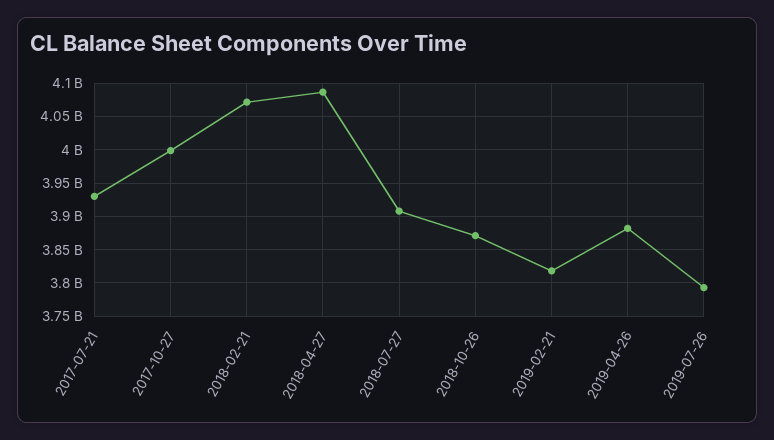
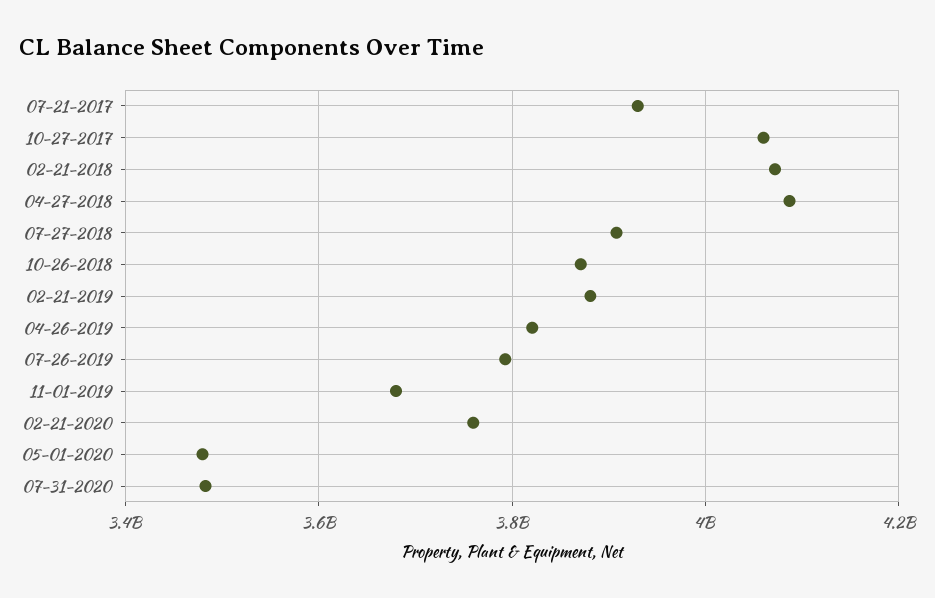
2017-10-27: 4000000000 -> 4060000000
2019-02-21: 3820000000 -> 3880000000
2019-04-26: 3880000000 -> 3820000000
11-01-2019: none -> 3680000000
02-21-2020: none -> 3760000000
05-01-2020: none -> 3480000000
07-31-2020: none -> 3480000000

